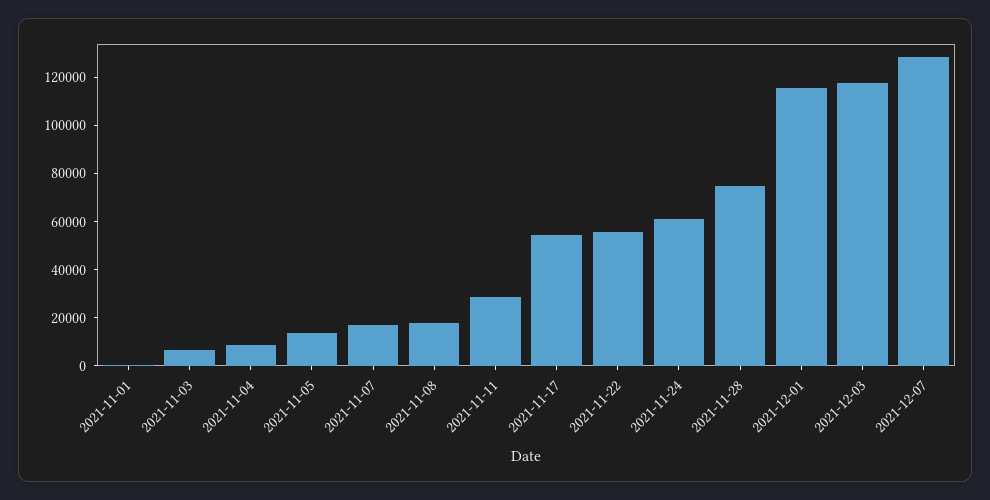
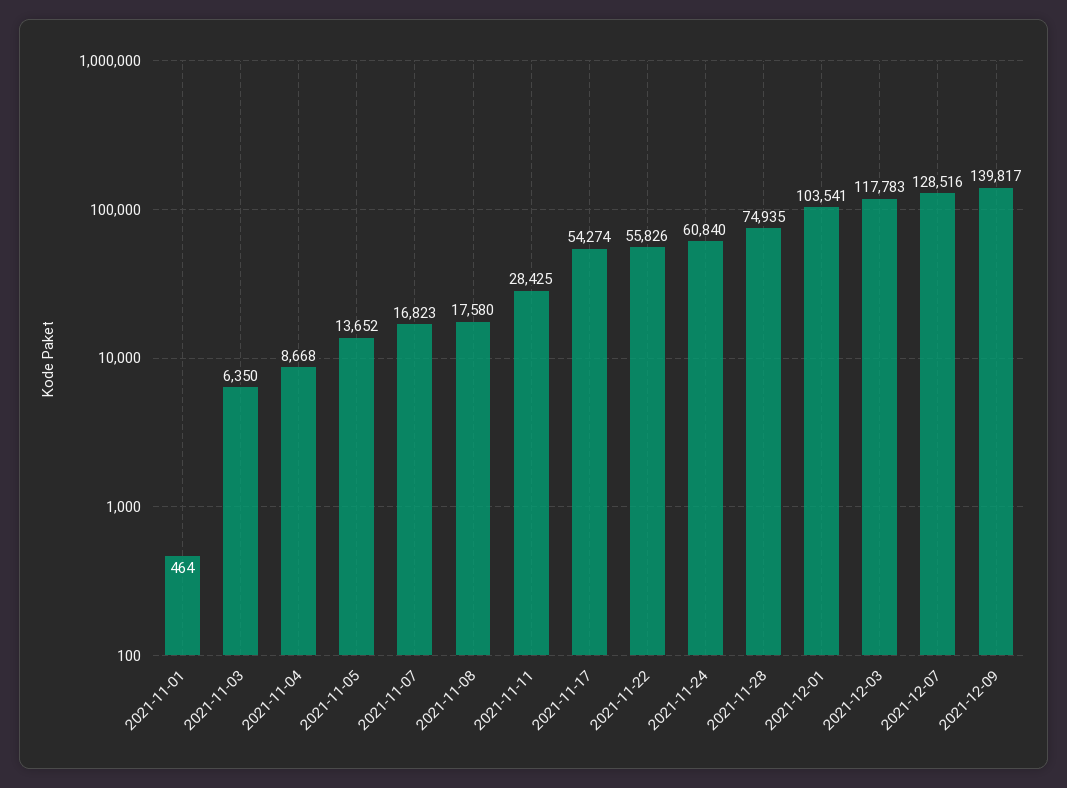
2021-12-01: 115000 -> 103541
2021-12-09: none -> 139817

